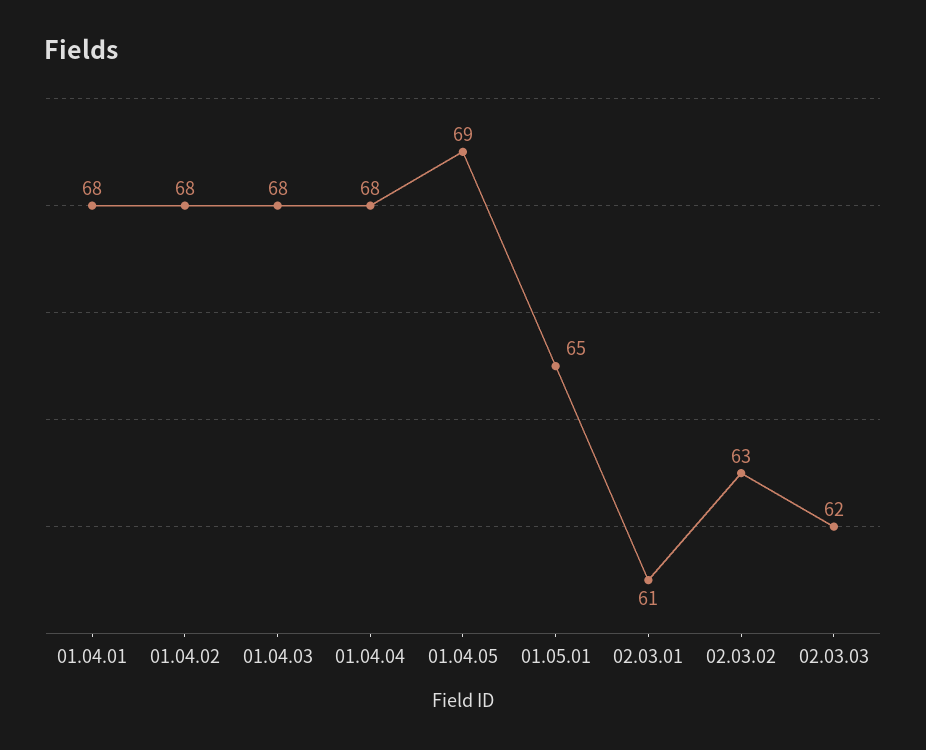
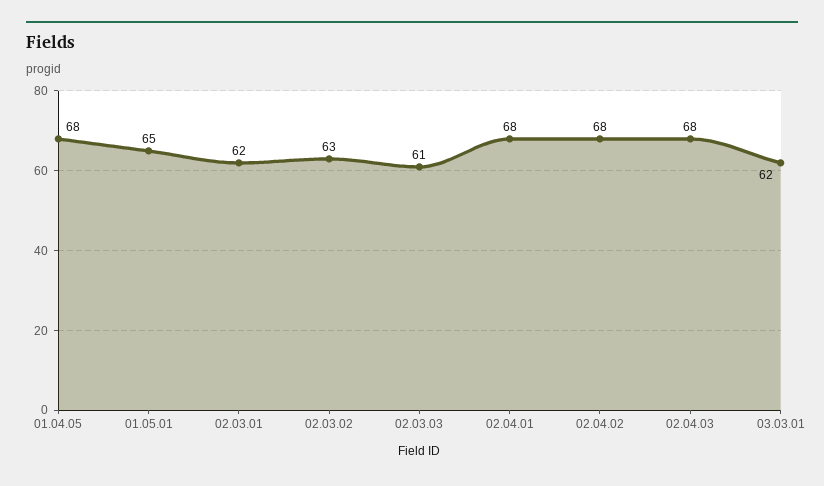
01.04.01: 68 -> none
01.04.02: 68 -> none
01.04.03: 68 -> none
01.04.04: 68 -> none
01.04.05: 69 -> 68
02.03.01: 61 -> 62
02.03.03: 62 -> 61
02.04.01: none -> 68
02.04.02: none -> 68
02.04.03: none -> 68
03.03.01: none -> 62

